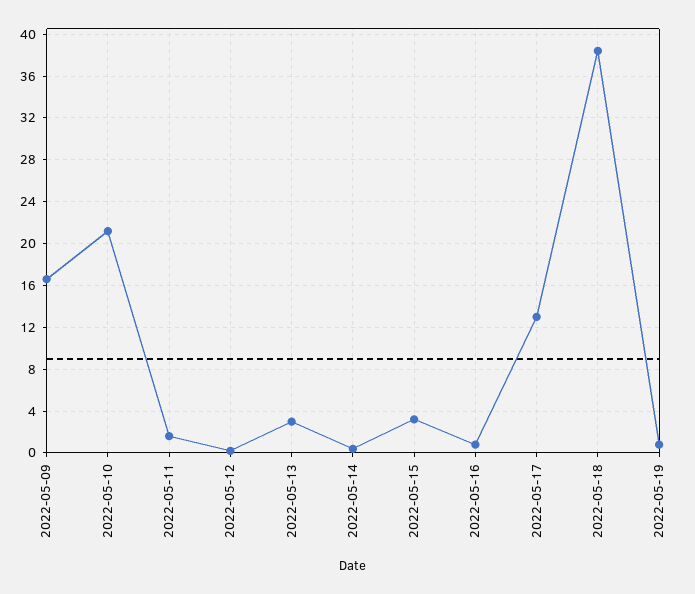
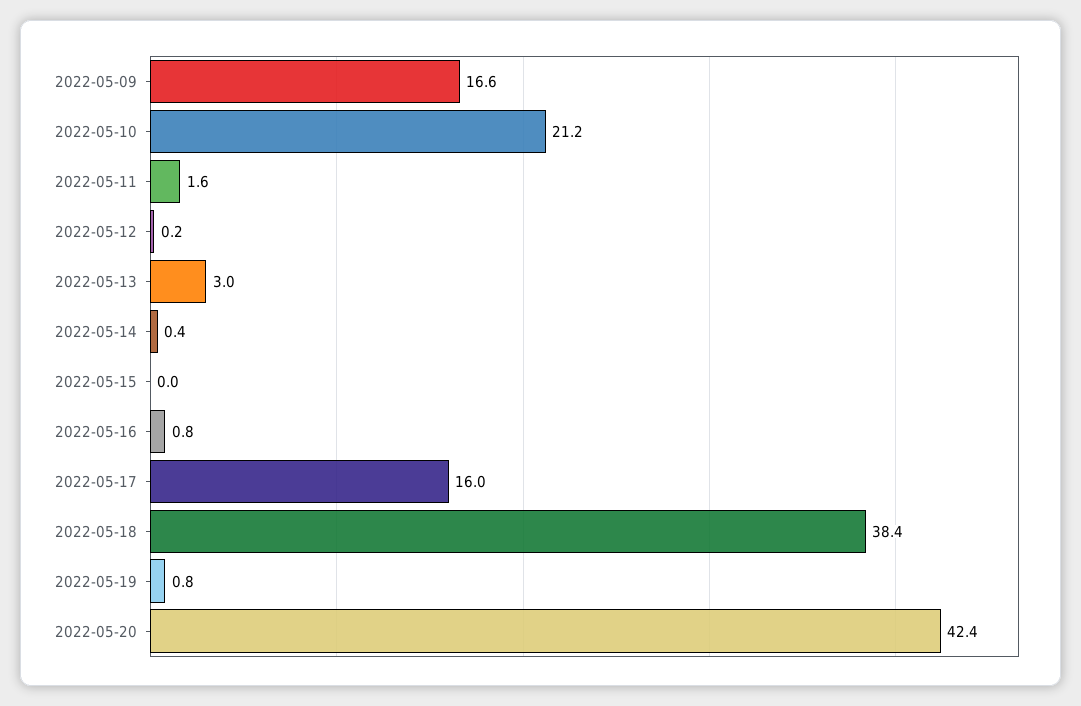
2022-05-15: 3 -> 0
2022-05-17: 13 -> 16
2022-05-20: none -> 42.4

